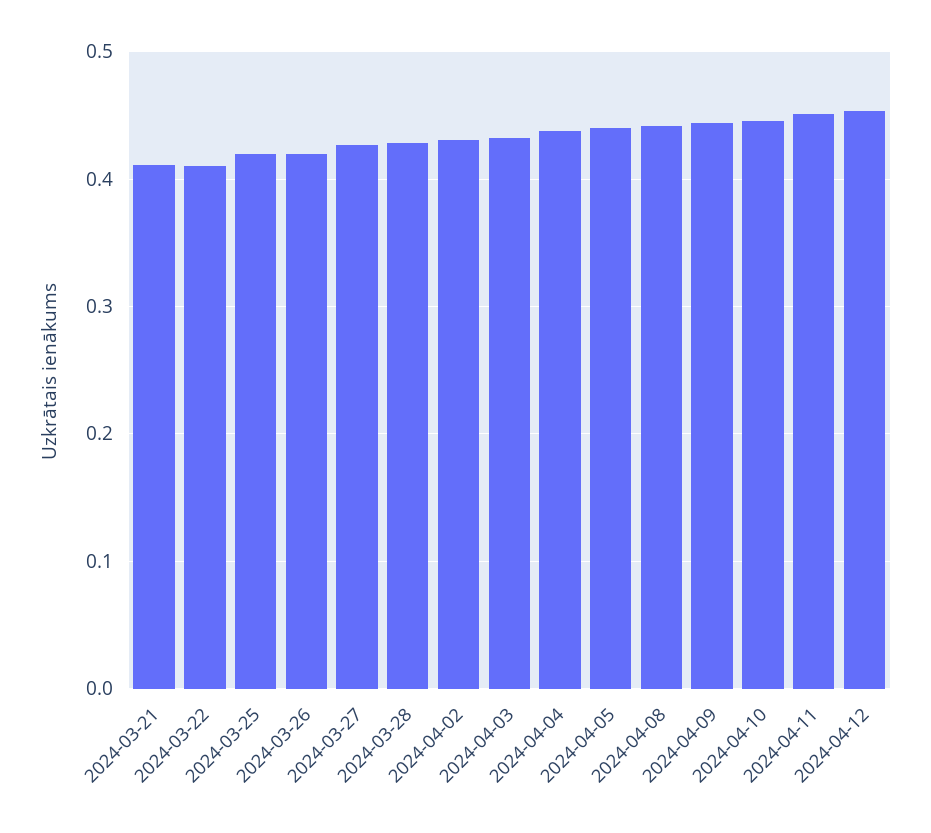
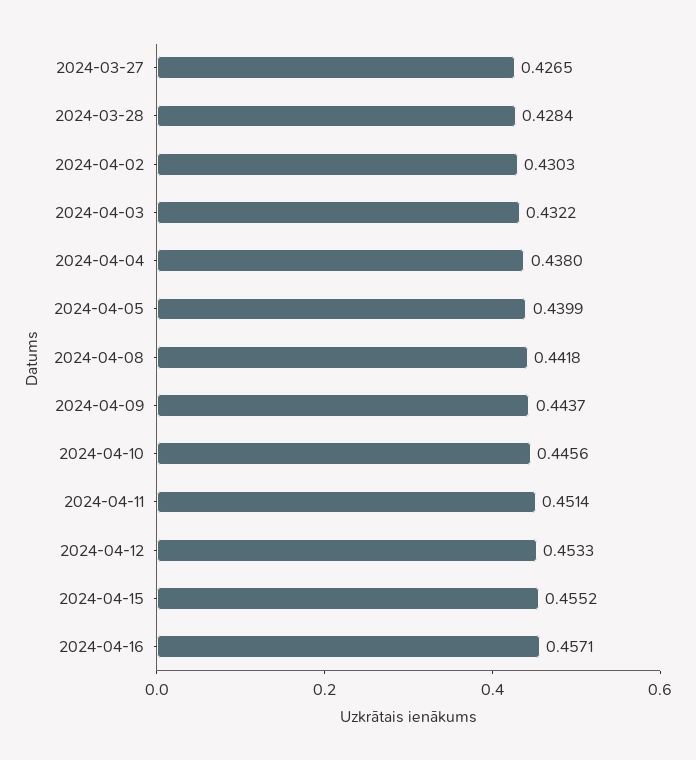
2024-03-21: 0.41 -> none
2024-03-22: 0.41 -> none
2024-03-25: 0.42 -> none
2024-03-26: 0.42 -> none
2024-04-15: none -> 0.4552
2024-04-16: none -> 0.4571

